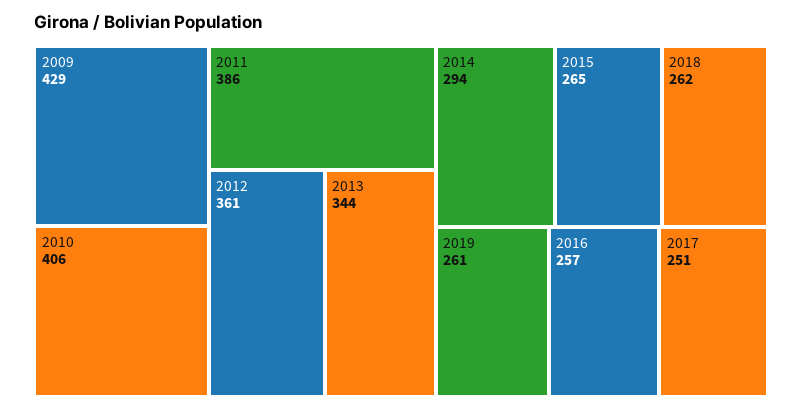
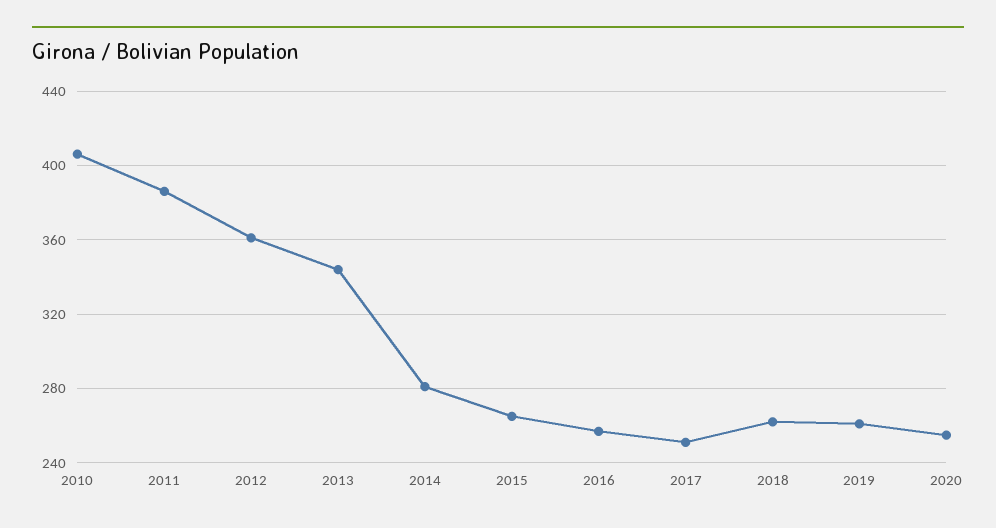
2009: 429 -> none
2014: 294 -> 280
2020: none -> 255

